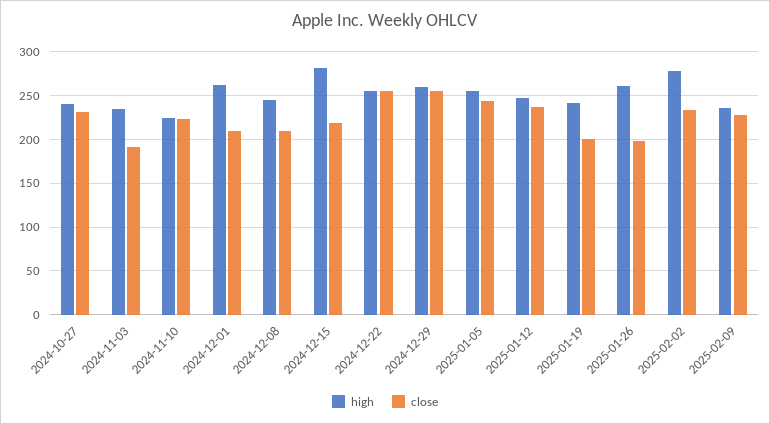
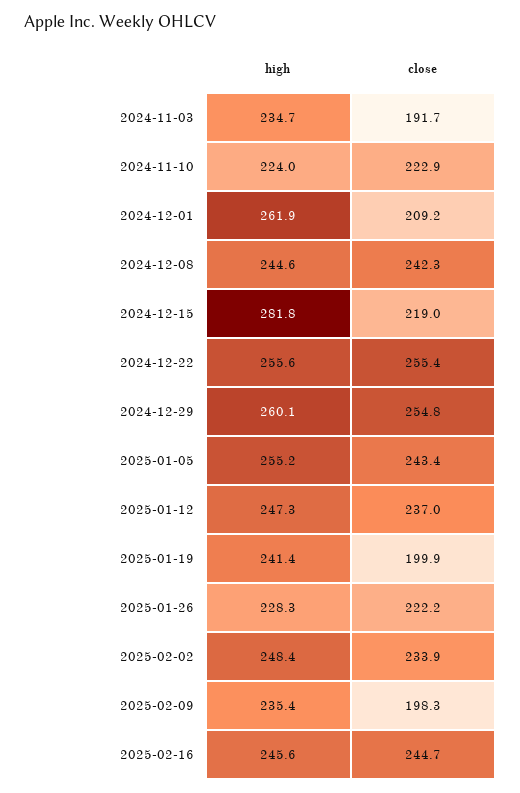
high, 2024-10-27: 240 -> none
close, 2024-10-27: 230 -> none
close, 2024-12-08: 210 -> 242.3
high, 2025-01-26: 260 -> 228.3
close, 2025-01-26: 200 -> 222.2
high, 2025-02-02: 280 -> 248.4
close, 2025-02-09: 230 -> 198.3
high, 2025-02-16: none -> 245.6
close, 2025-02-16: none -> 244.7

